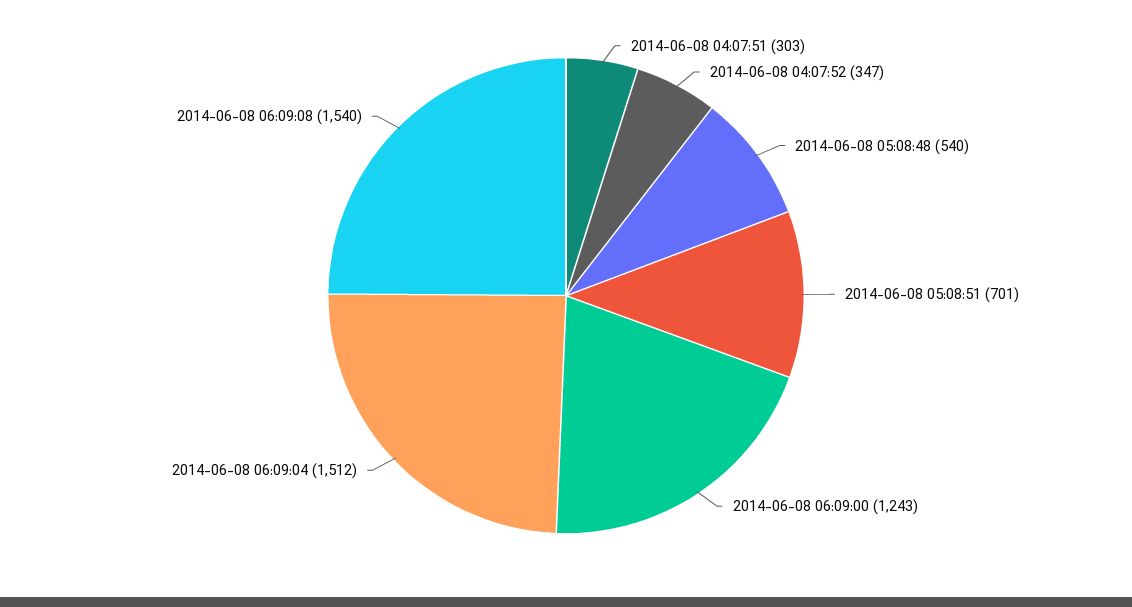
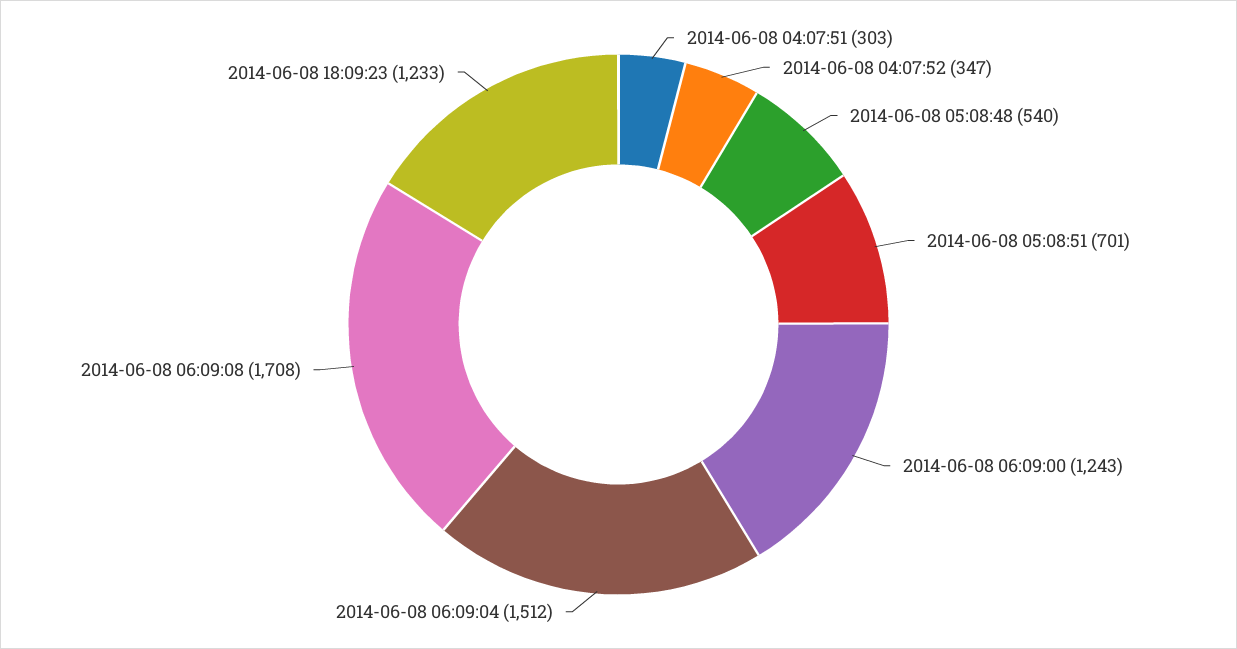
2014-06-08 06:09:08: 1540 -> 1708
2014-06-08 18:09:23: none -> 1233

